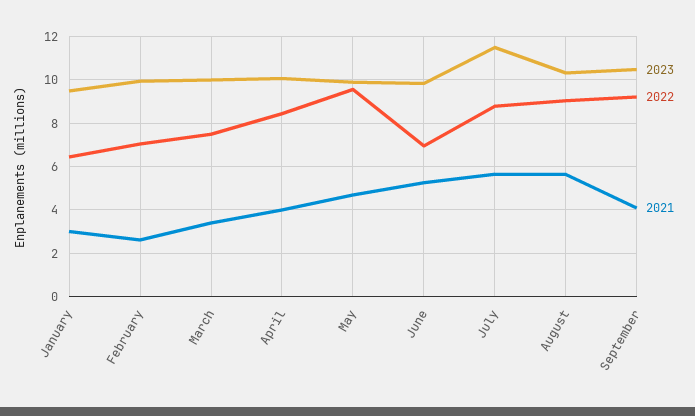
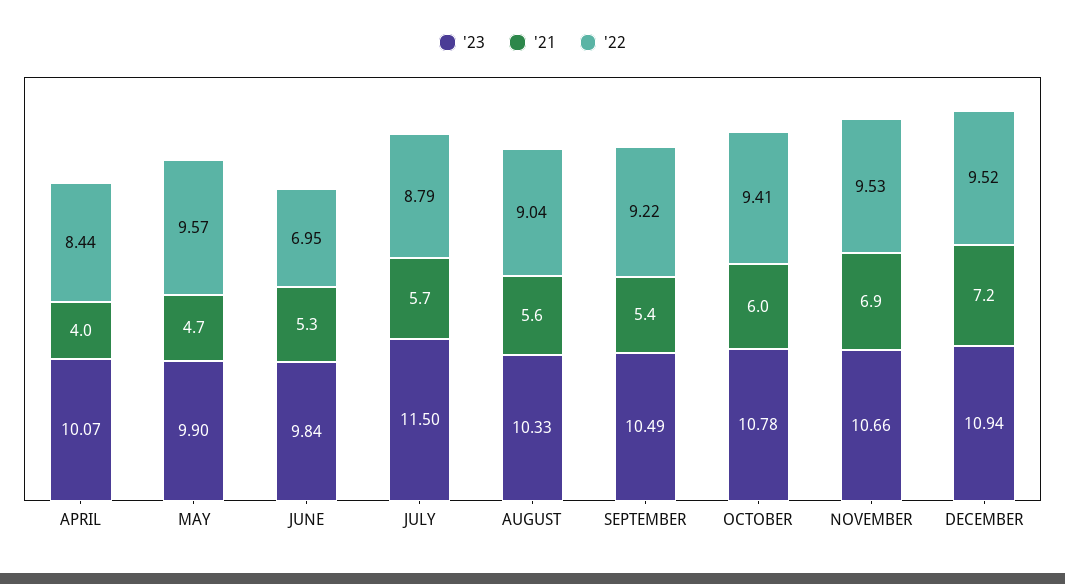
2023, January: 9.5 -> none
2022, January: 6.5 -> none
2021, January: 3 -> none
2023, February: 10 -> none
2022, February: 7 -> none
2021, February: 2.5 -> none
2023, March: 10 -> none
2022, March: 7.5 -> none
2021, March: 3.5 -> none
2021, September: 4 -> 5.4
2023, OCTOBER: none -> 10.78
2021, OCTOBER: none -> 6
2022, OCTOBER: none -> 9.41
2023, NOVEMBER: none -> 10.66
2021, NOVEMBER: none -> 6.9
2022, NOVEMBER: none -> 9.53
2023, DECEMBER: none -> 10.94
2021, DECEMBER: none -> 7.2
2022, DECEMBER: none -> 9.52

